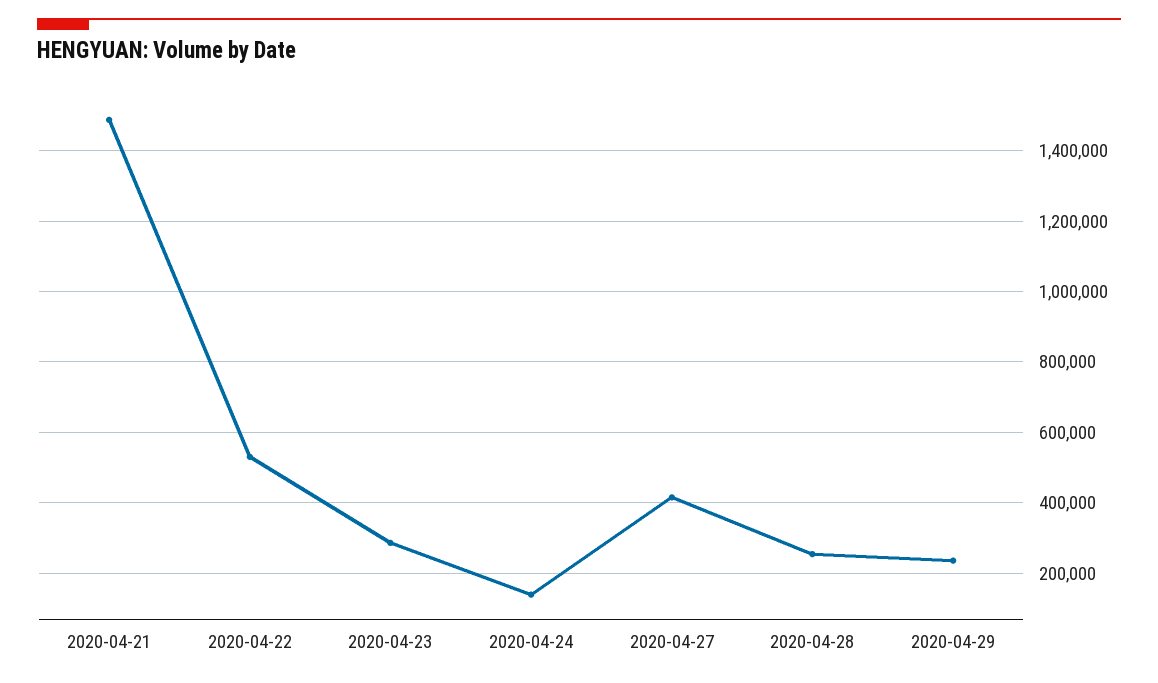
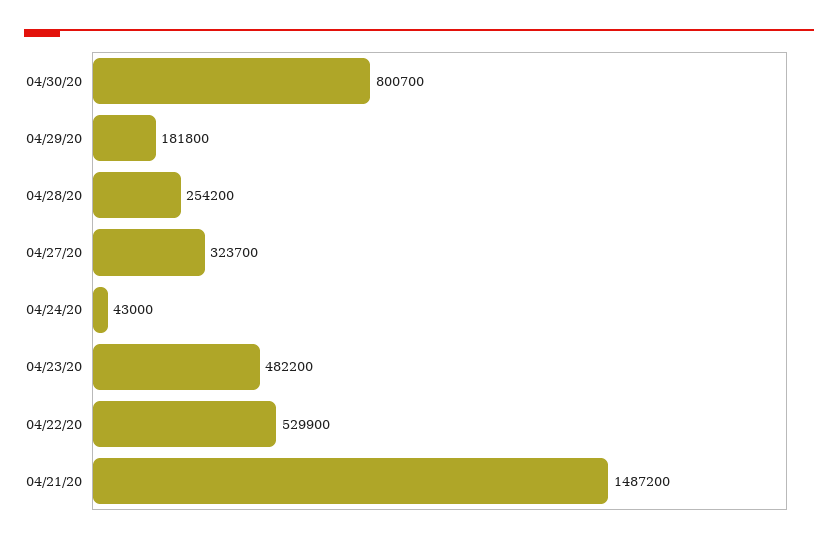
2020-04-23: 280000 -> 482200
2020-04-24: 140000 -> 43000
2020-04-27: 420000 -> 323700
2020-04-29: 240000 -> 181800
04/30/20: none -> 800700

